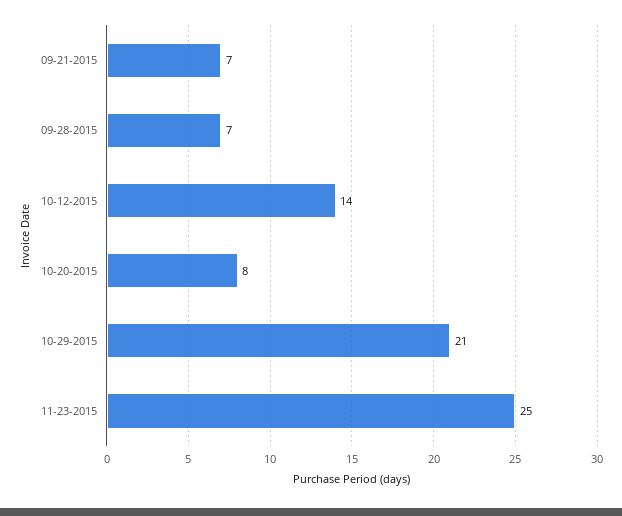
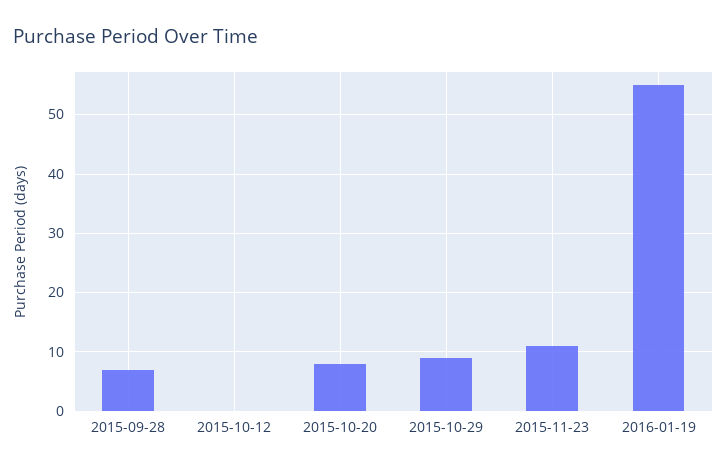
09-21-2015: 7 -> none
10-12-2015: 14 -> 0
10-29-2015: 21 -> 10
11-23-2015: 25 -> 10
2016-01-19: none -> 55

